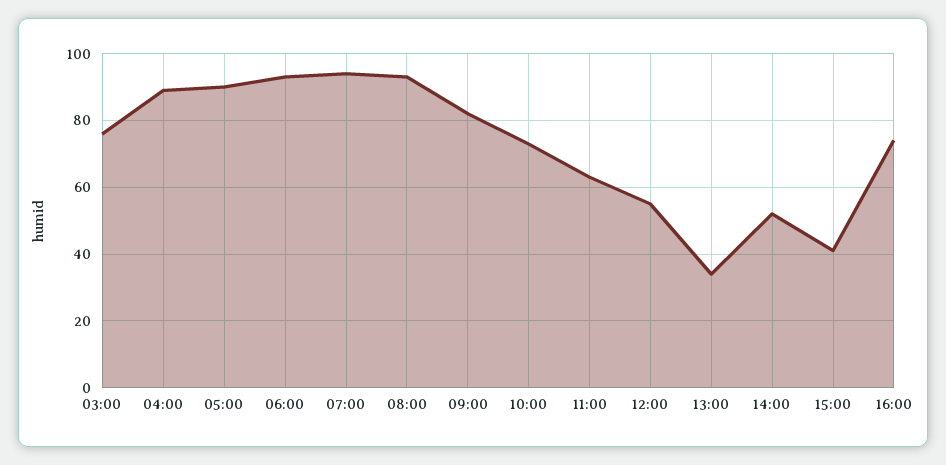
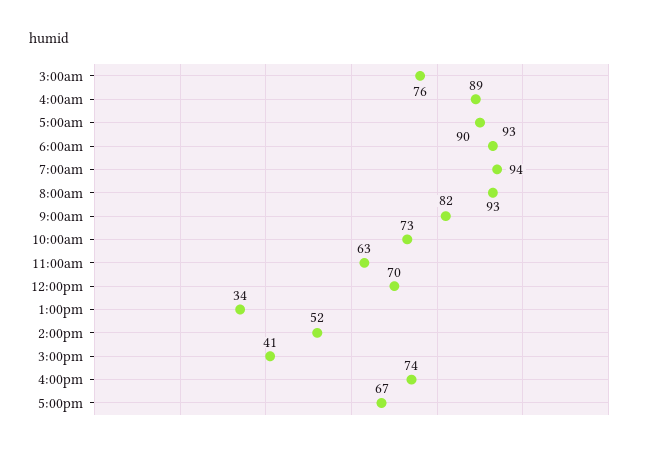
12:00: 55 -> 70
5:00pm: none -> 67

